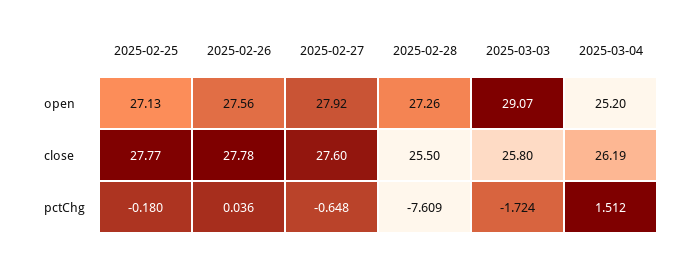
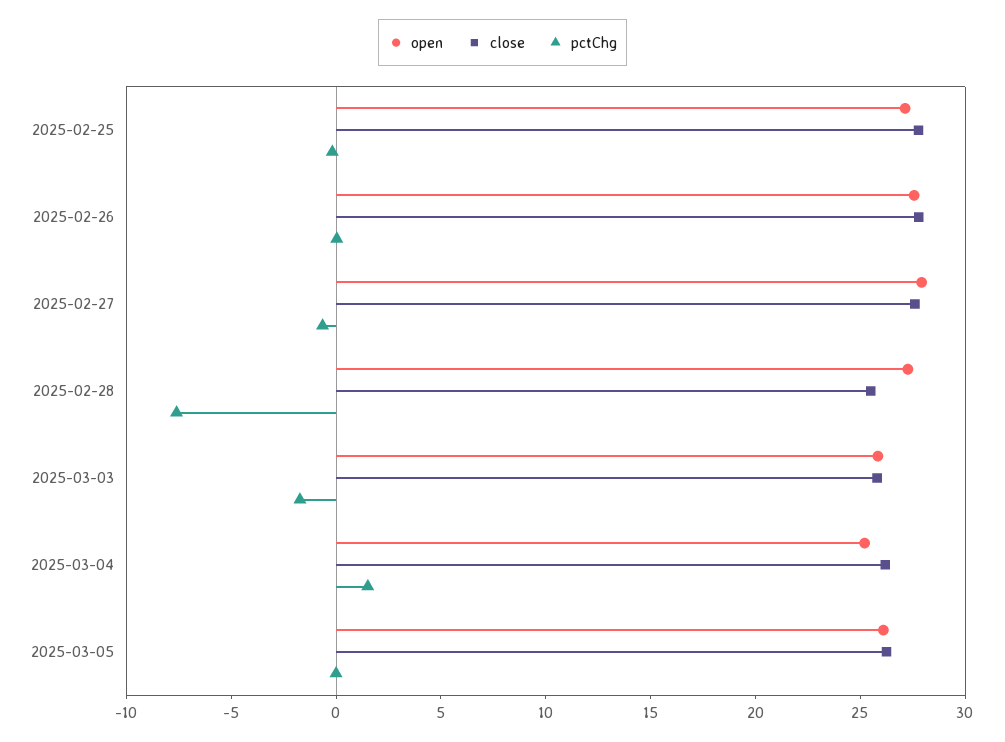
open, 2025-03-03: 29.07 -> 26
open, 2025-03-05: none -> 26
close, 2025-03-05: none -> 26
pctChg, 2025-03-05: none -> 0

